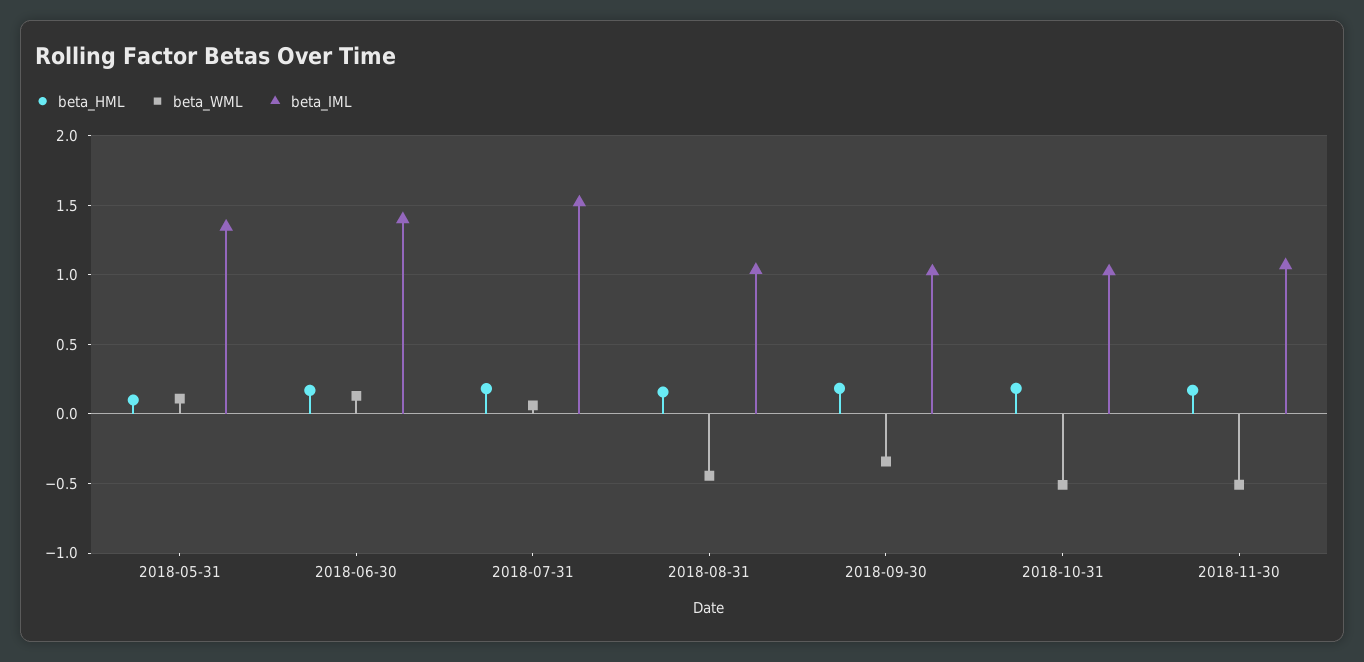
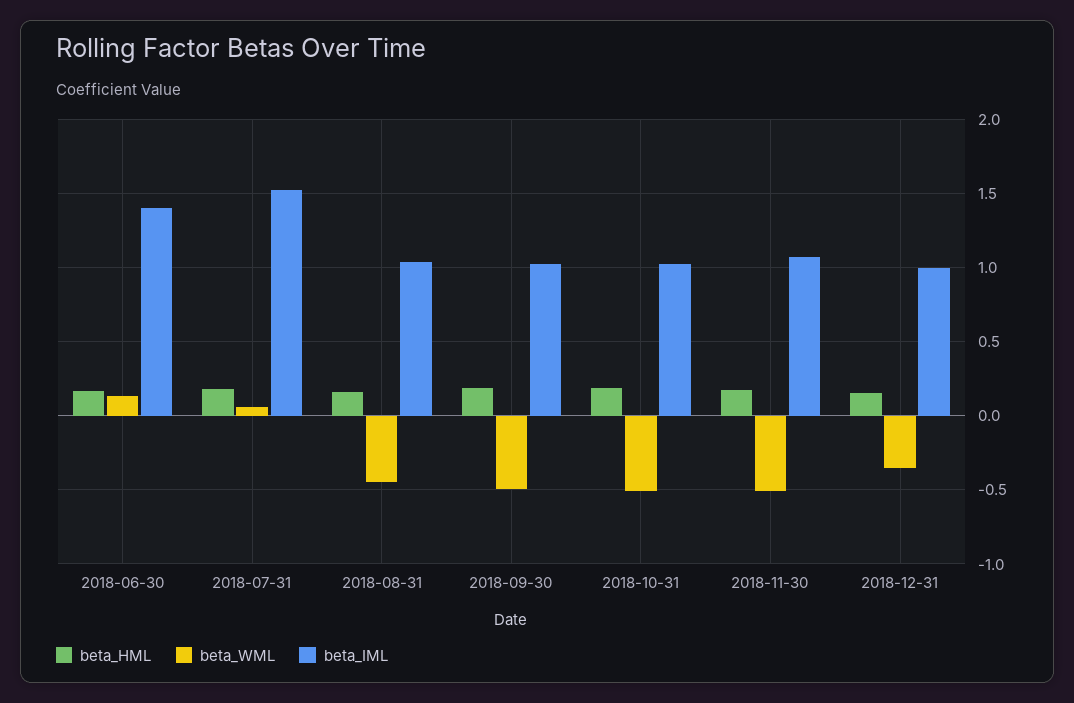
beta_HML, 2018-05-31: 0.1 -> none
beta_WML, 2018-05-31: 0.1 -> none
beta_IML, 2018-05-31: 1.35 -> none
beta_WML, 2018-09-30: -0.35 -> -0.5
beta_HML, 2018-12-31: none -> 0.15
beta_WML, 2018-12-31: none -> -0.35
beta_IML, 2018-12-31: none -> 1

